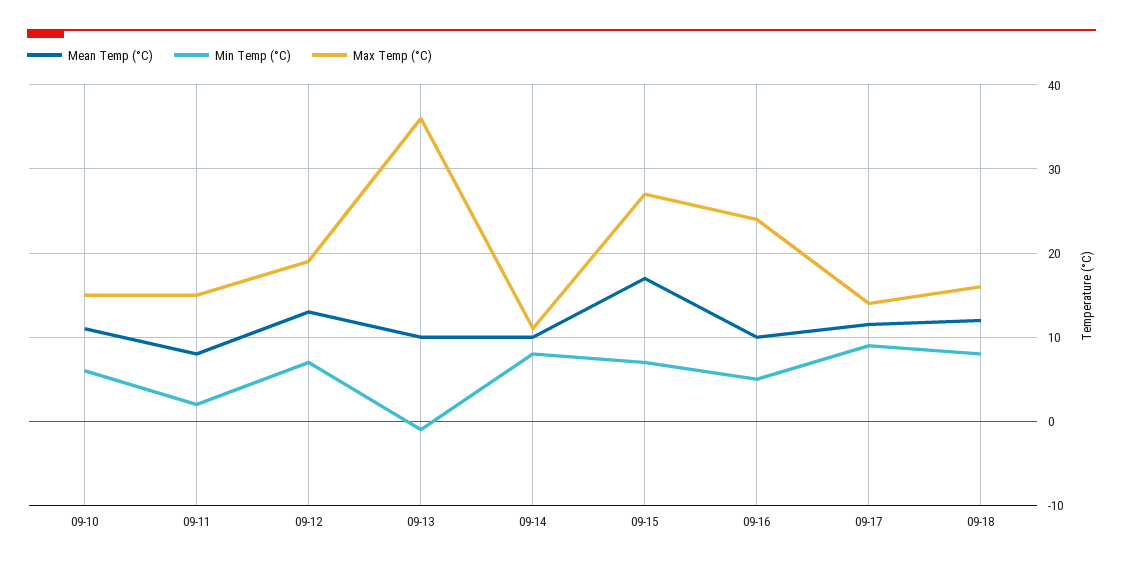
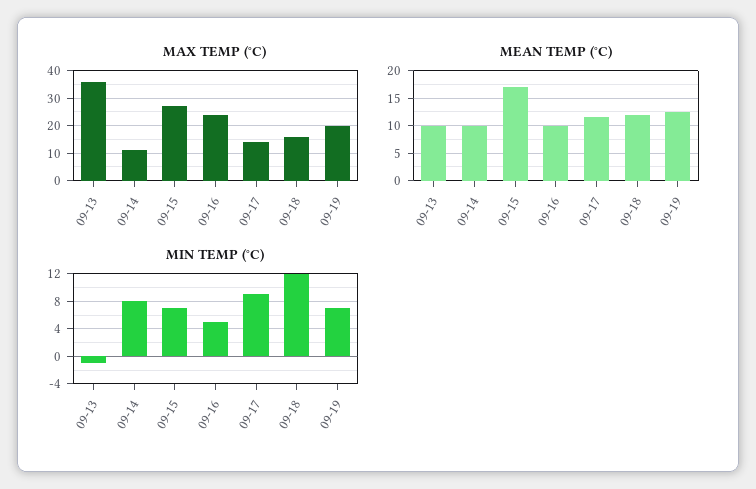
Mean Temp (°C), 09-10: 11 -> none
Min Temp (°C), 09-10: 6 -> none
Max Temp (°C), 09-10: 15 -> none
Mean Temp (°C), 09-11: 8 -> none
Min Temp (°C), 09-11: 2 -> none
Max Temp (°C), 09-11: 15 -> none
Mean Temp (°C), 09-12: 13 -> none
Min Temp (°C), 09-12: 7 -> none
Max Temp (°C), 09-12: 19 -> none
Min Temp (°C), 09-18: 8 -> 12
Max Temp (°C), 09-19: none -> 20
Mean Temp (°C), 09-19: none -> 12.5
Min Temp (°C), 09-19: none -> 7

